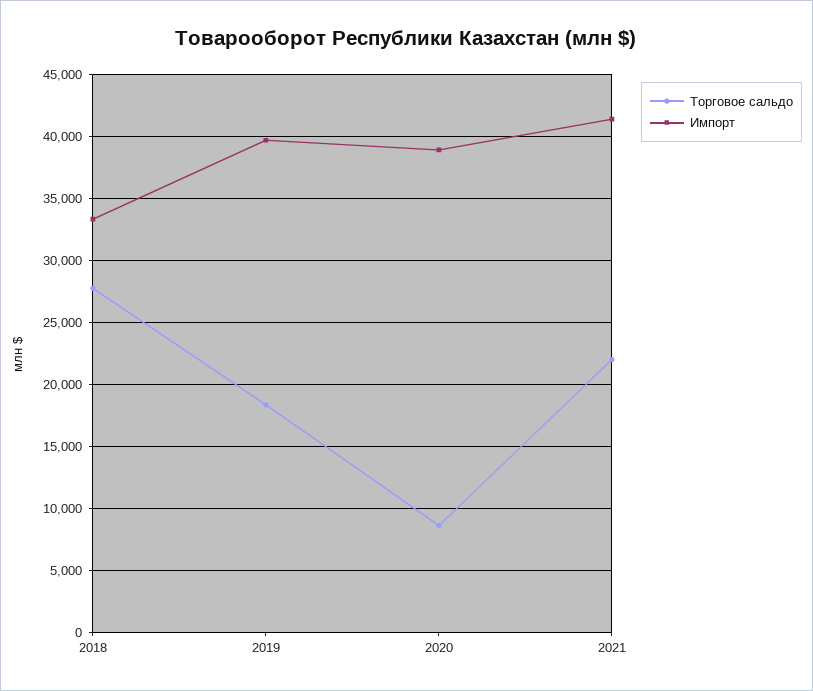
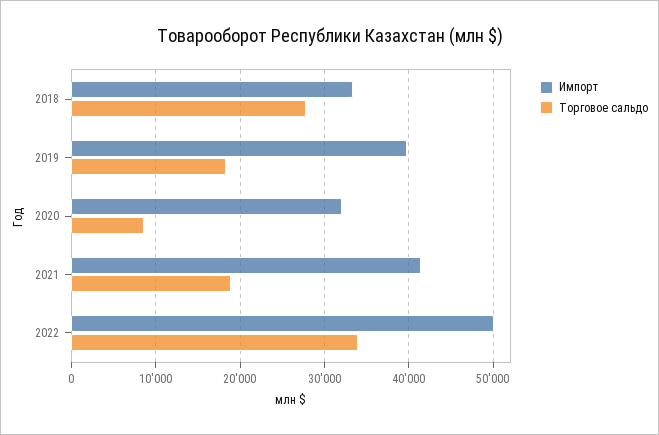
Импорт, 2020: 39000 -> 32000
Торговое сальдо, 2021: 22000 -> 19000
Импорт, 2022: none -> 50000
Торговое сальдо, 2022: none -> 34000

